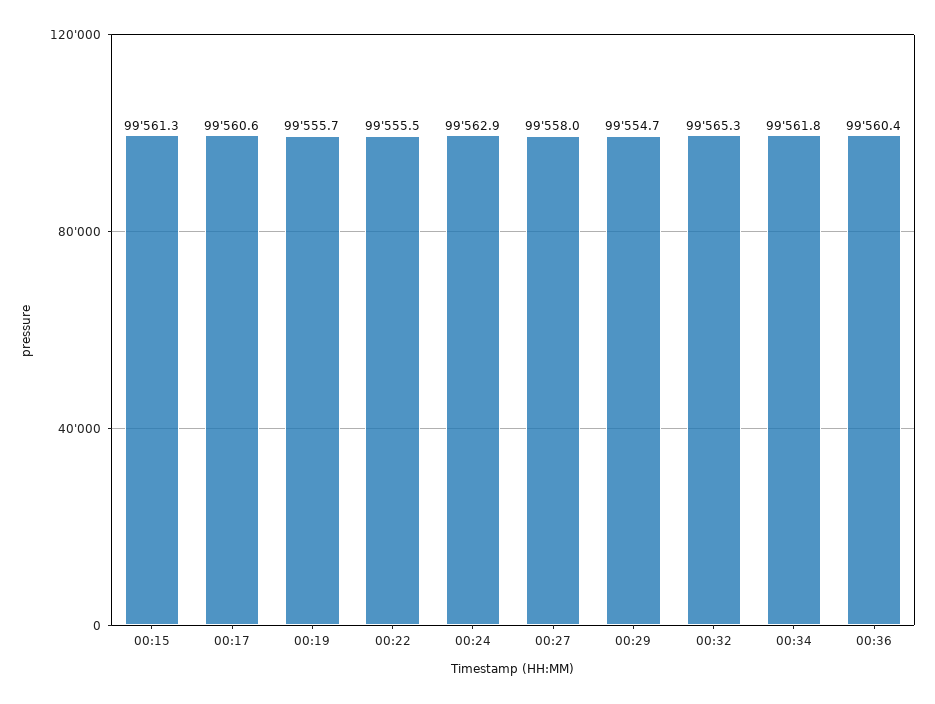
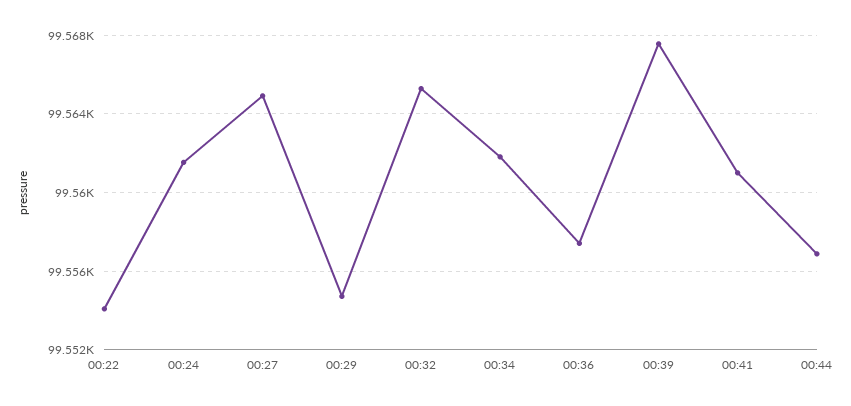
00:15: 99561.3 -> none
00:17: 99560.6 -> none
00:19: 99555.7 -> none
00:22: 99555.5 -> 99554
00:24: 99562.9 -> 99561.5
00:27: 99558 -> 99565
00:36: 99560.4 -> 99557.5
00:39: none -> 99567.5
00:41: none -> 99561
00:44: none -> 99557

